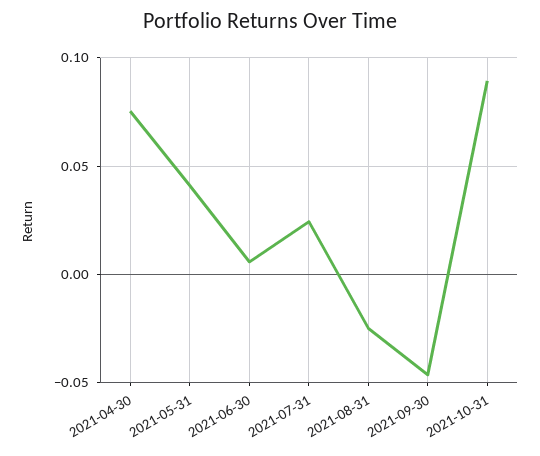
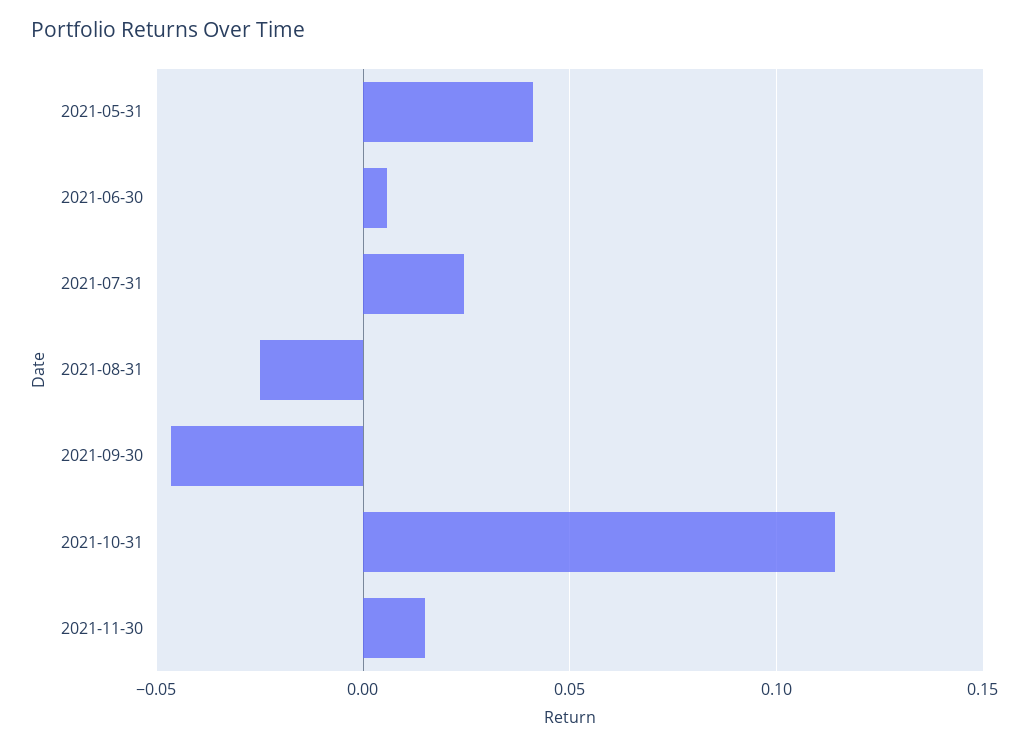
2021-04-30: 0.075 -> none
2021-10-31: 0.09 -> 0.115
2021-11-30: none -> 0.015

